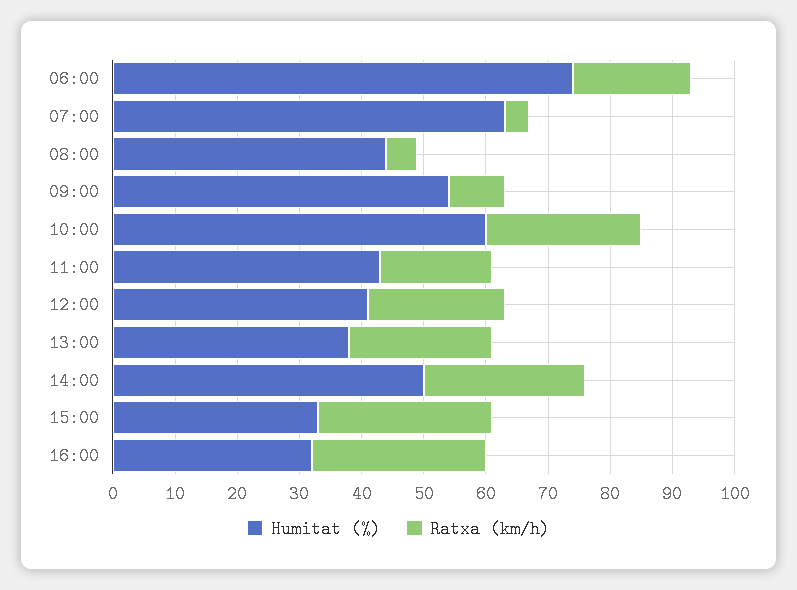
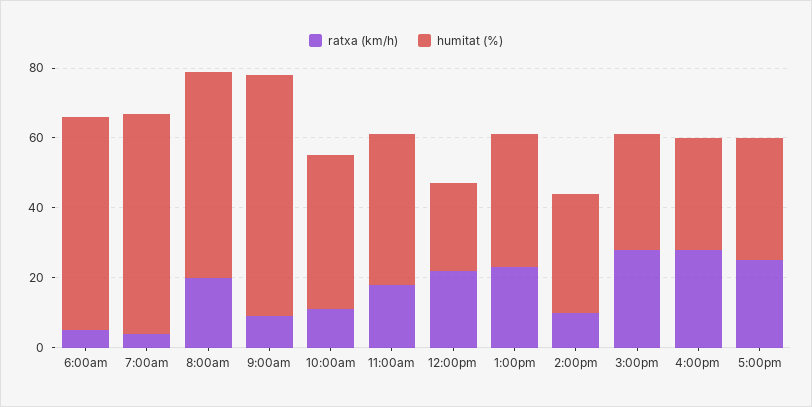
Humitat (%), 06:00: 75 -> 60
Ratxa (km/h), 06:00: 20 -> 5
Humitat (%), 08:00: 45 -> 60
Ratxa (km/h), 08:00: 5 -> 20
Humitat (%), 09:00: 55 -> 70
Humitat (%), 10:00: 60 -> 45
Ratxa (km/h), 10:00: 25 -> 10
Humitat (%), 12:00: 40 -> 25
Humitat (%), 14:00: 50 -> 35
Ratxa (km/h), 14:00: 25 -> 10
Ratxa (km/h), 5:00pm: none -> 25
Humitat (%), 5:00pm: none -> 35

